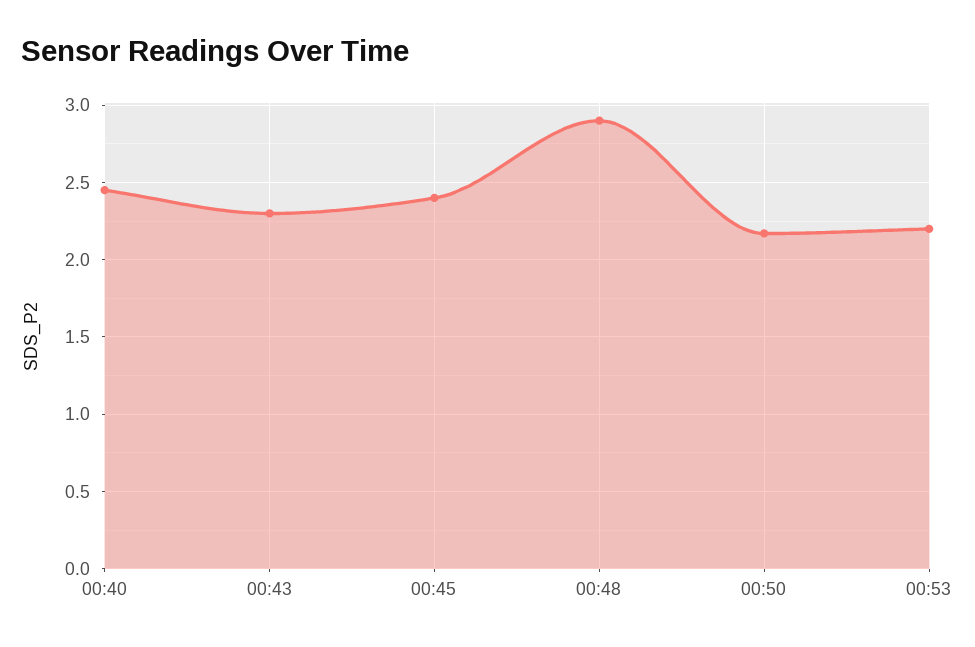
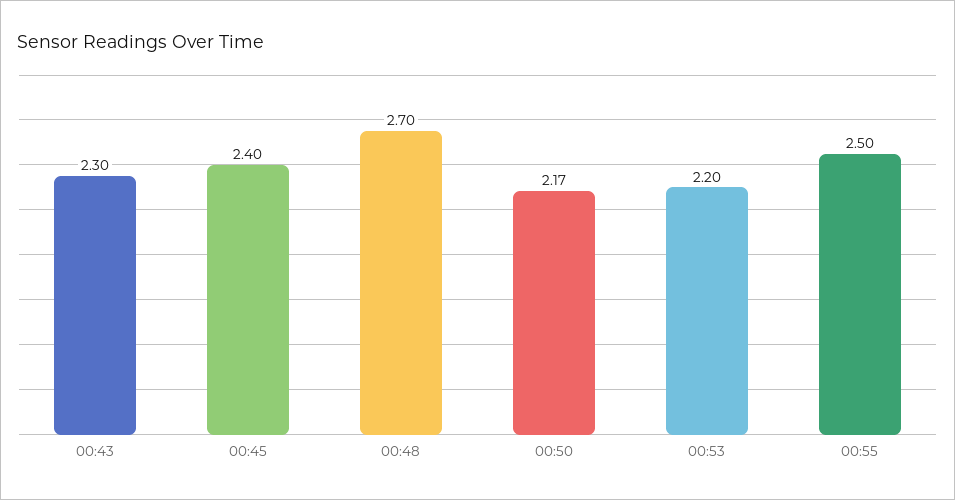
00:40: 2.45 -> none
00:48: 2.9 -> 2.7
00:55: none -> 2.5

